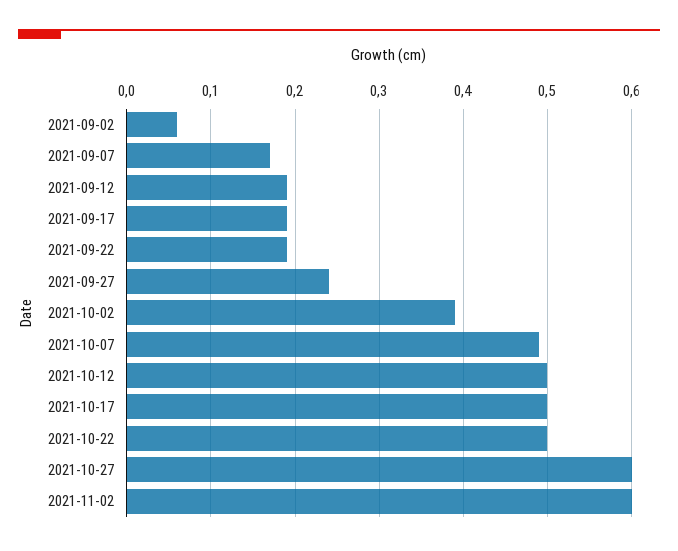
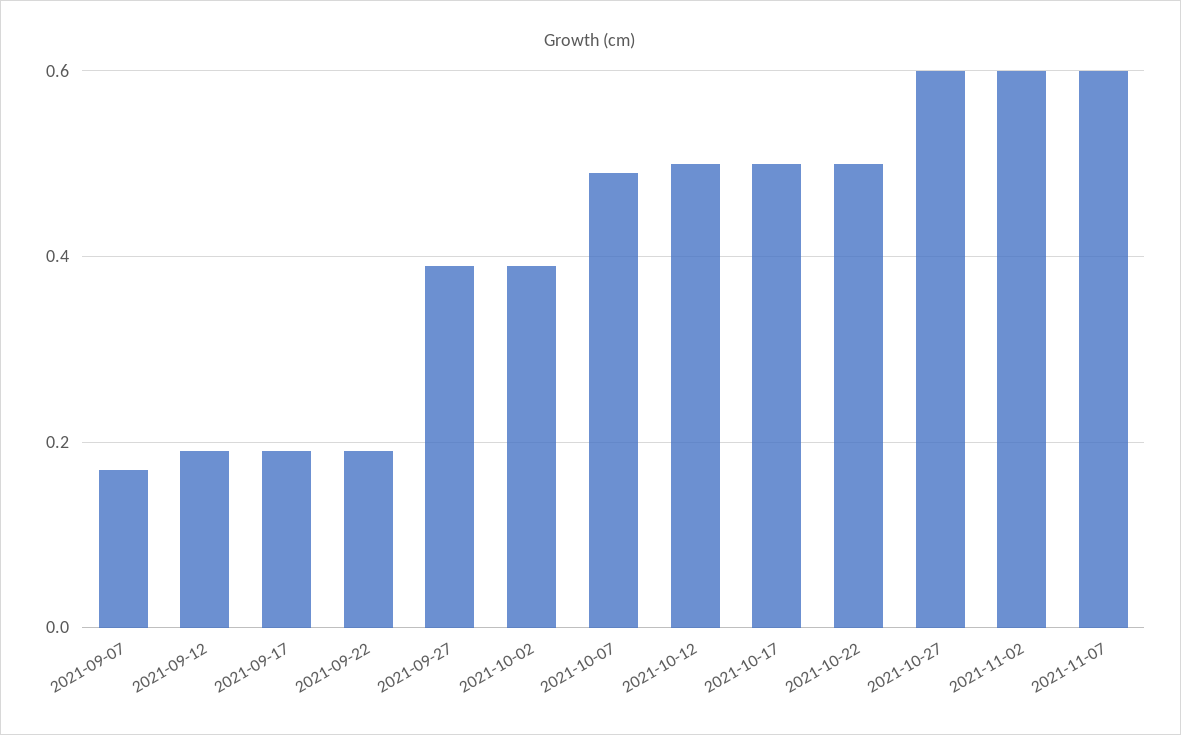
2021-09-02: 0.06 -> none
2021-09-27: 0.24 -> 0.4
2021-11-07: none -> 0.6

